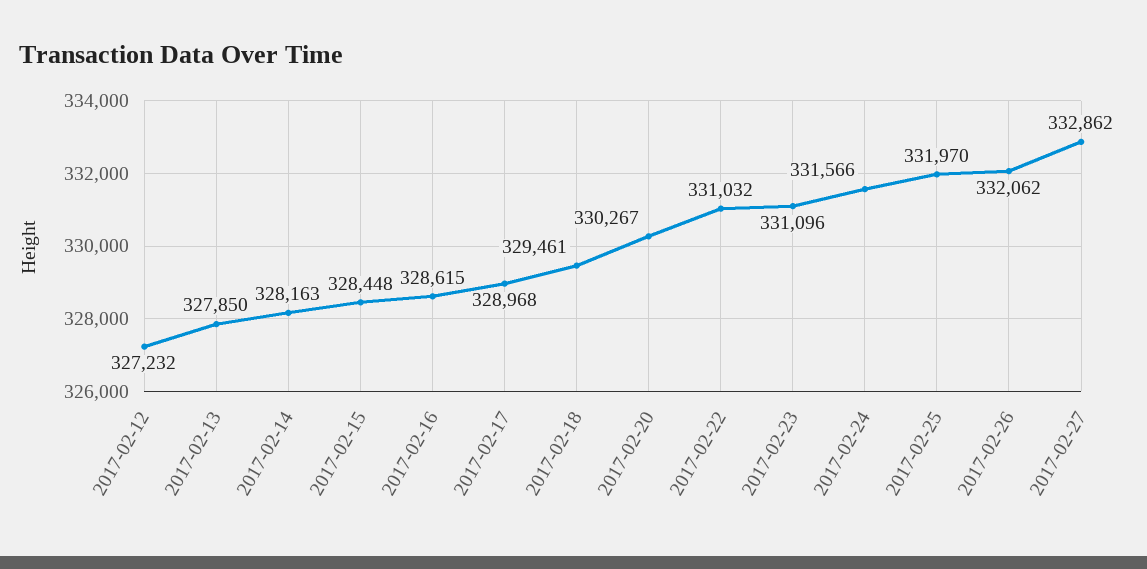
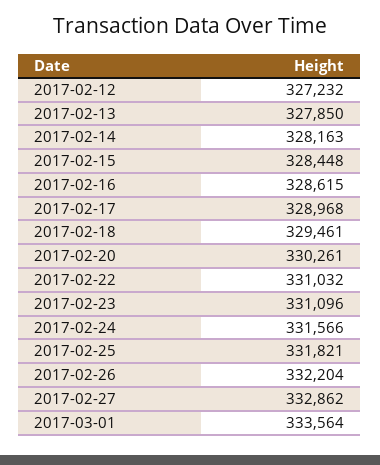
2017-02-20: 330267 -> 330261
2017-02-25: 331970 -> 331821
2017-02-26: 332062 -> 332204
2017-03-01: none -> 333564

